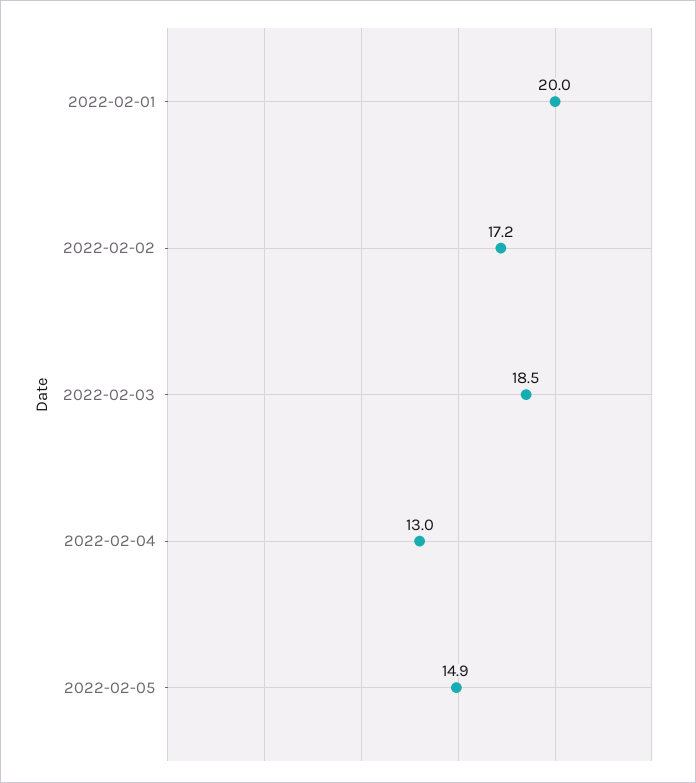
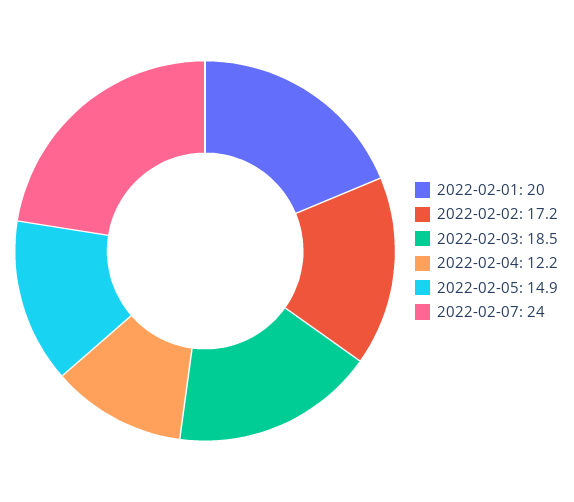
2022-02-04: 13 -> 12.2
2022-02-07: none -> 24

